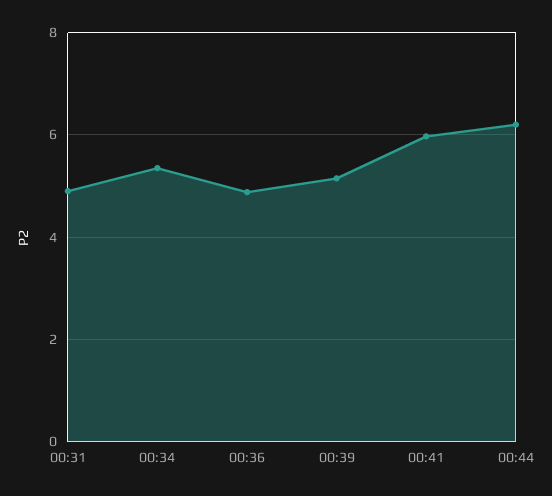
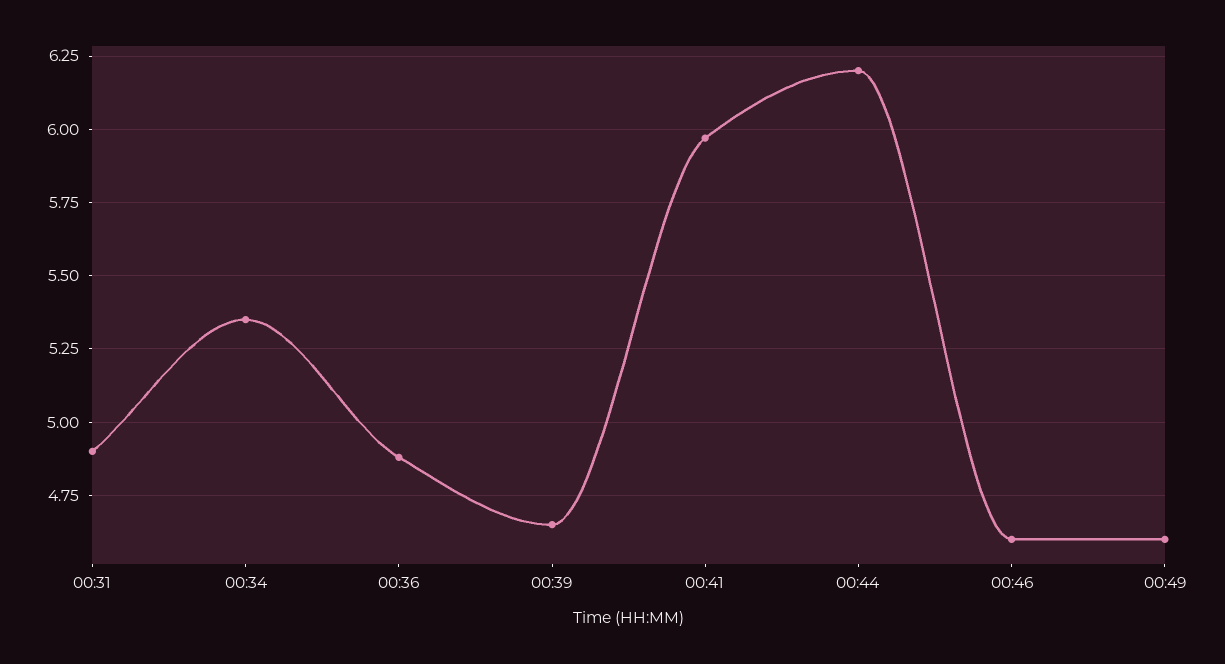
00:39: 5.2 -> 4.65
00:46: none -> 4.6
00:49: none -> 4.6

